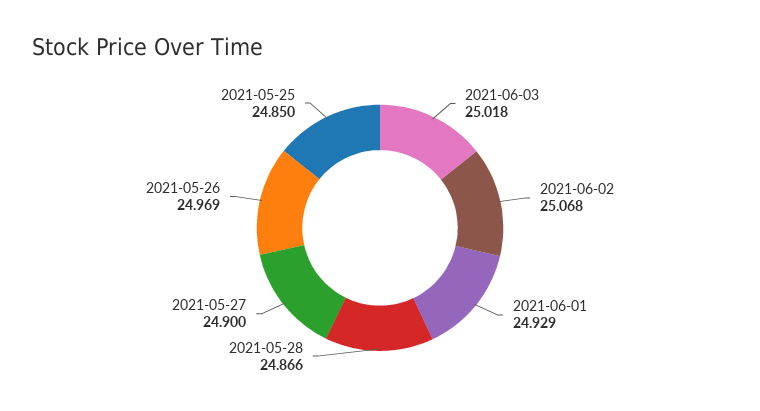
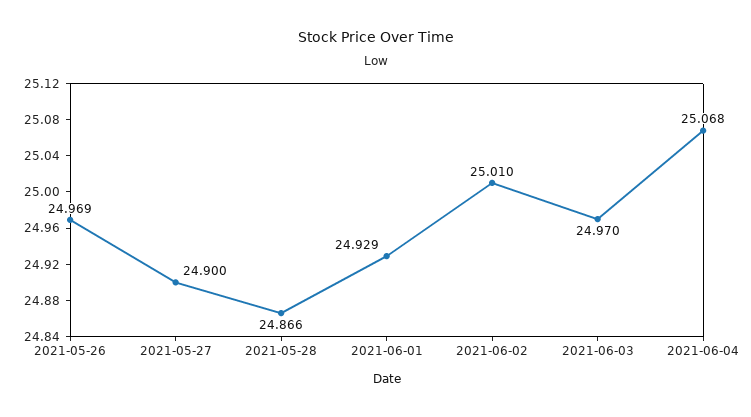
2021-06-03: 25.018 -> 24.97
2021-06-02: 25.068 -> 25.01
2021-05-25: 24.85 -> none
2021-06-04: none -> 25.068

